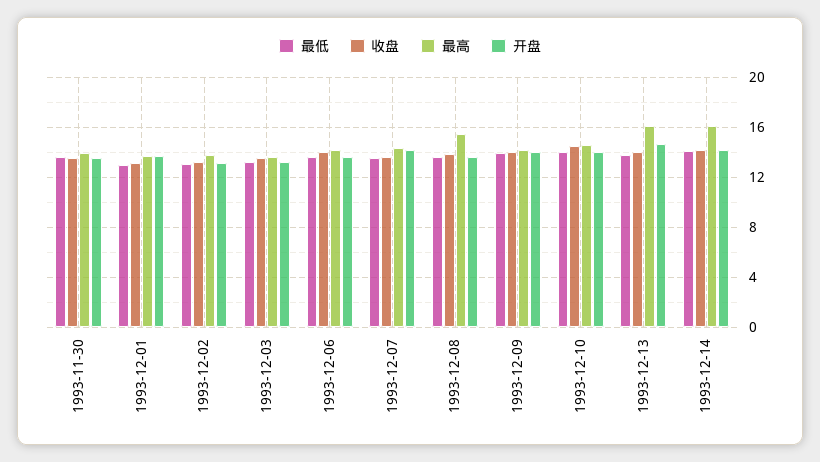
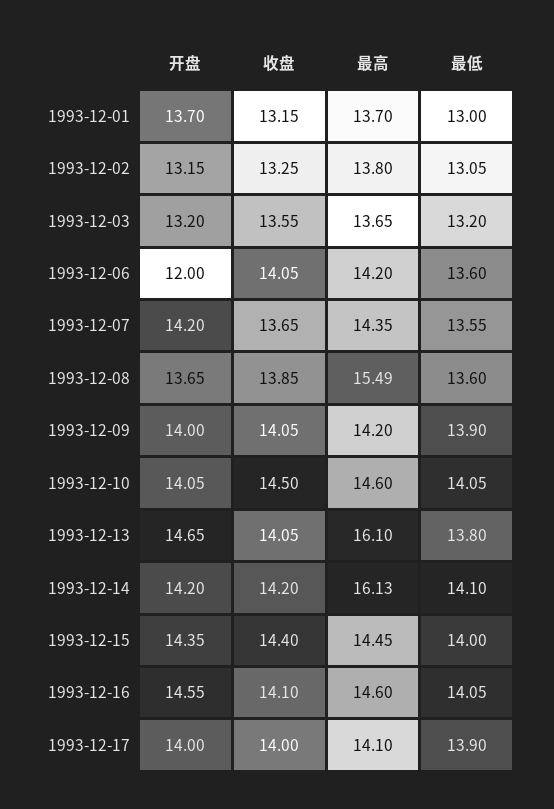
最低, 1993-11-30: 13.5 -> none
收盘, 1993-11-30: 13.5 -> none
最高, 1993-11-30: 14 -> none
开盘, 1993-11-30: 13.5 -> none
开盘, 1993-12-06: 13.5 -> 12
开盘, 1993-12-15: none -> 14.35
收盘, 1993-12-15: none -> 14.4
最高, 1993-12-15: none -> 14.45
最低, 1993-12-15: none -> 14
开盘, 1993-12-16: none -> 14.55
收盘, 1993-12-16: none -> 14.1
最高, 1993-12-16: none -> 14.6
最低, 1993-12-16: none -> 14.05
开盘, 1993-12-17: none -> 14
收盘, 1993-12-17: none -> 14
最高, 1993-12-17: none -> 14.1
最低, 1993-12-17: none -> 13.9

